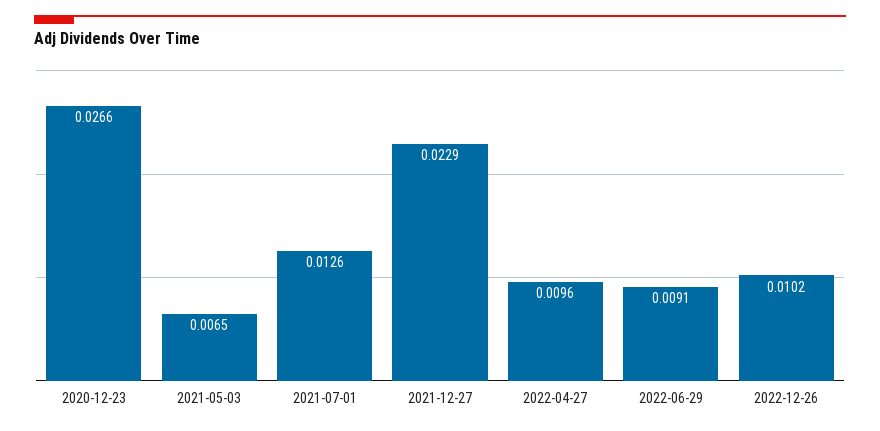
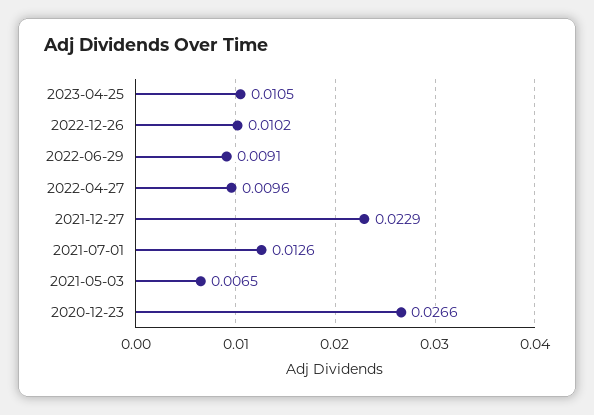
2023-04-25: none -> 0.0105

